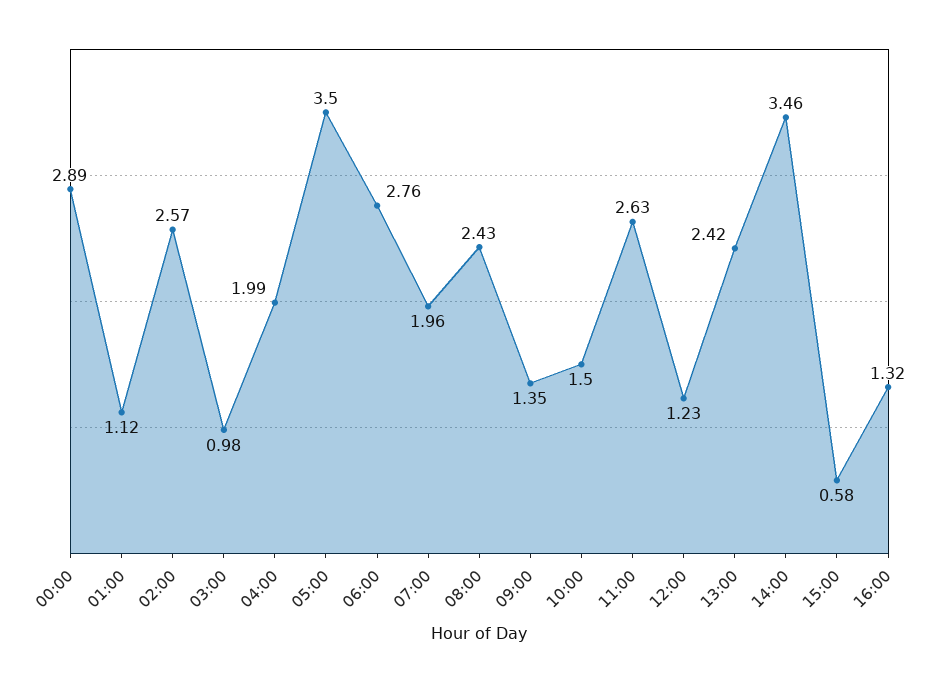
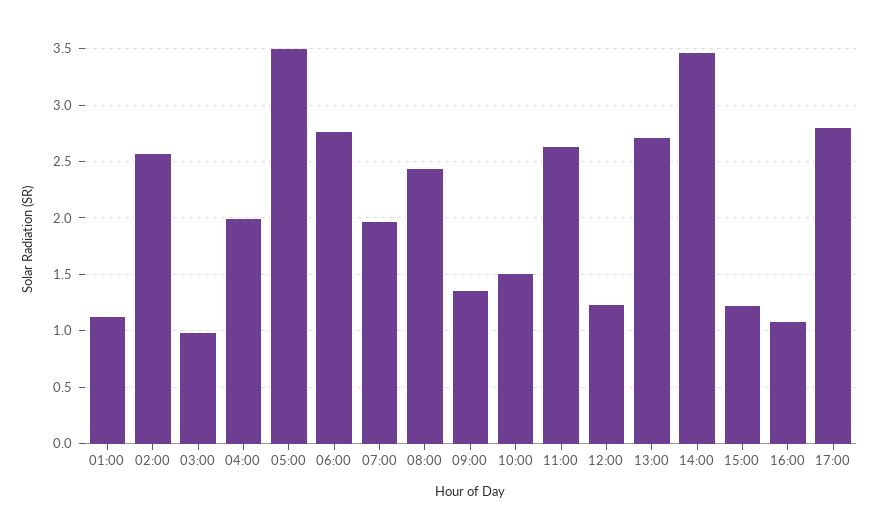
00:00: 2.89 -> none
13:00: 2.42 -> 2.7
15:00: 0.58 -> 1.2
16:00: 1.32 -> 1.1
17:00: none -> 2.8

